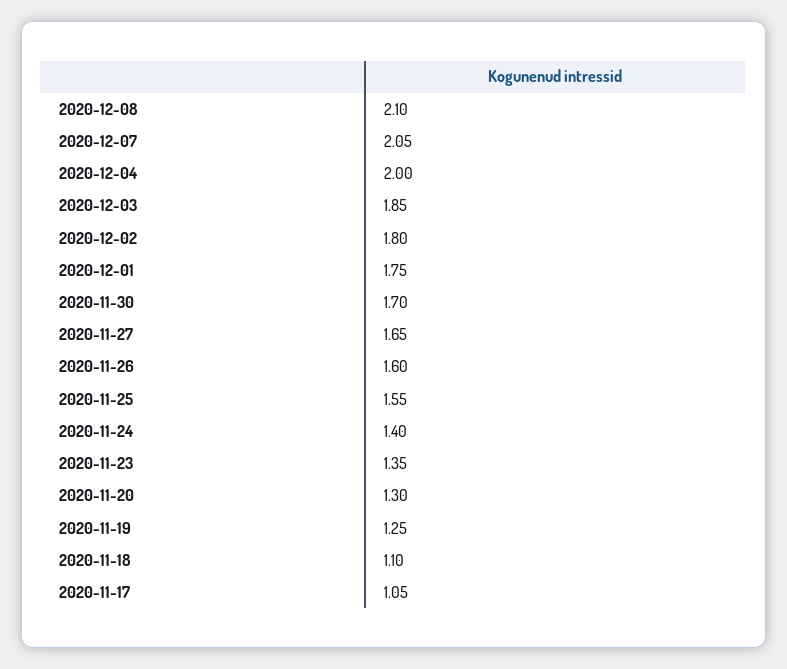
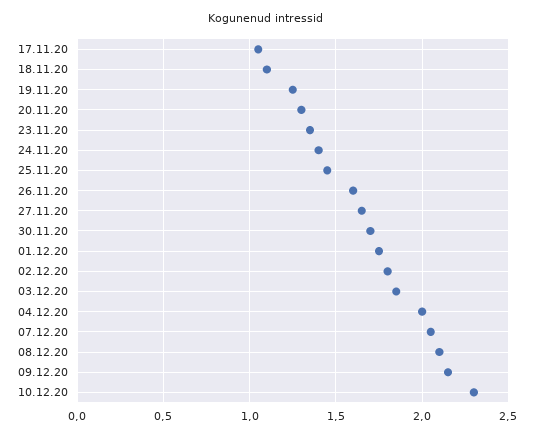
2020-11-25: 1.55 -> 1.45
09.12.20: none -> 2.15
10.12.20: none -> 2.3

